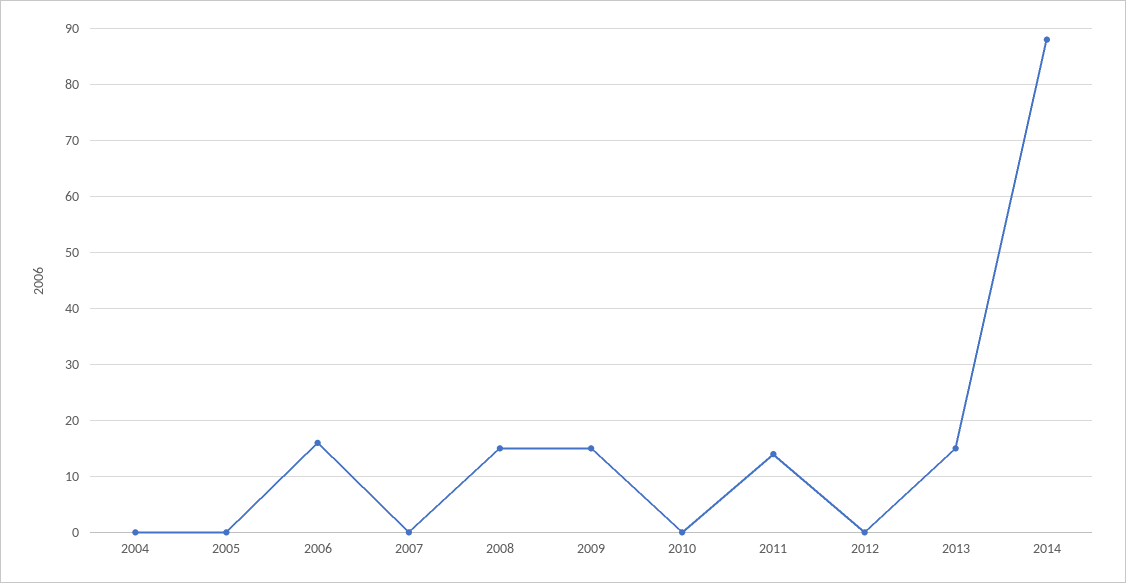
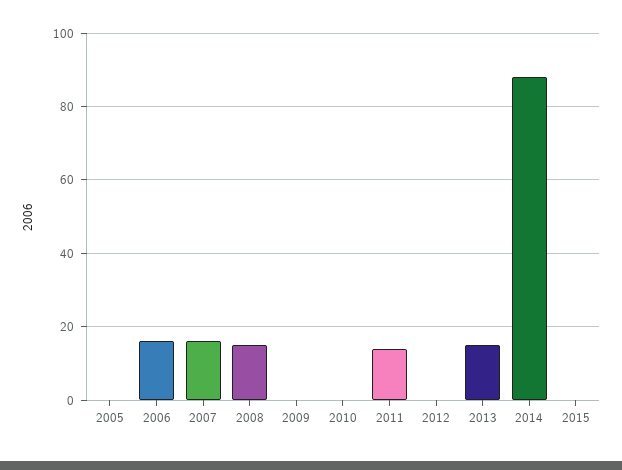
2004: 0 -> none
2007: 0 -> 15
2009: 15 -> 0
2015: none -> 0

